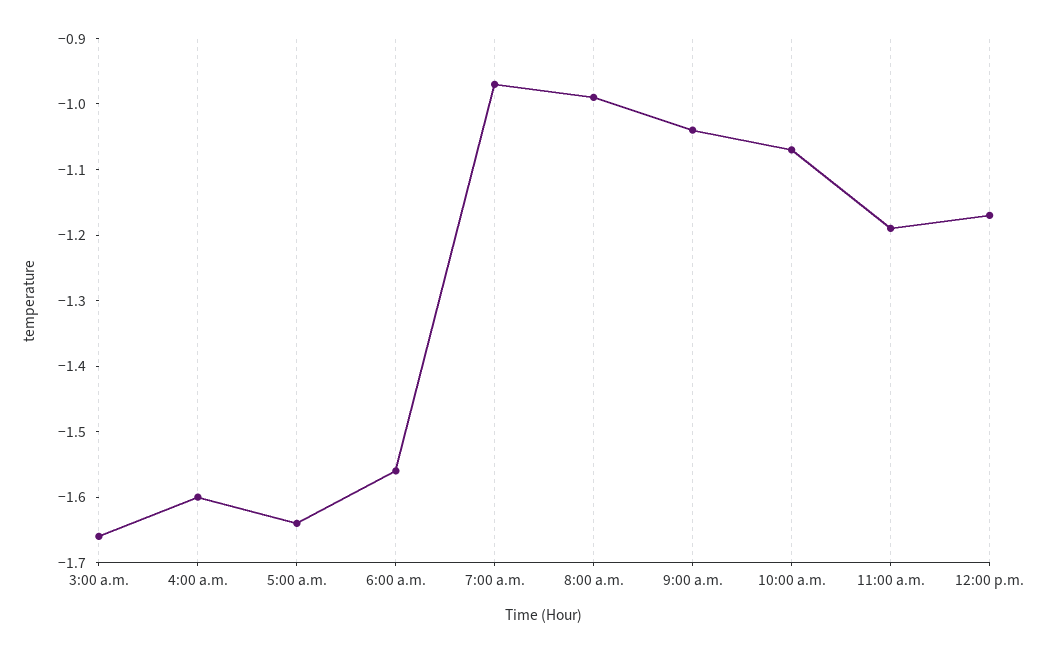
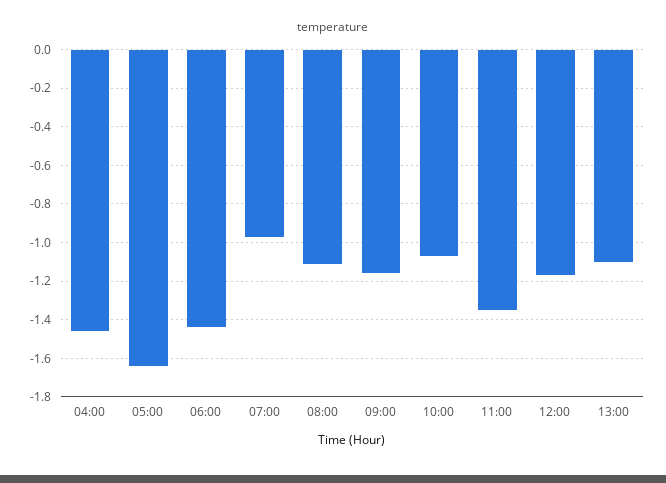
3:00 a.m.: -1.65 -> none
4:00 a.m.: -1.6 -> -1.45
6:00 a.m.: -1.55 -> -1.45
8:00 a.m.: -1 -> -1.1
9:00 a.m.: -1.05 -> -1.15
11:00 a.m.: -1.2 -> -1.35
13:00: none -> -1.1

